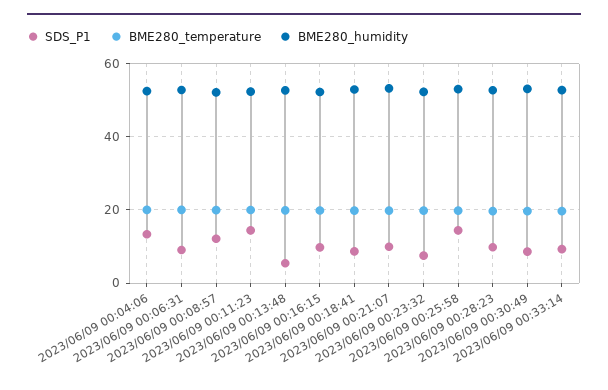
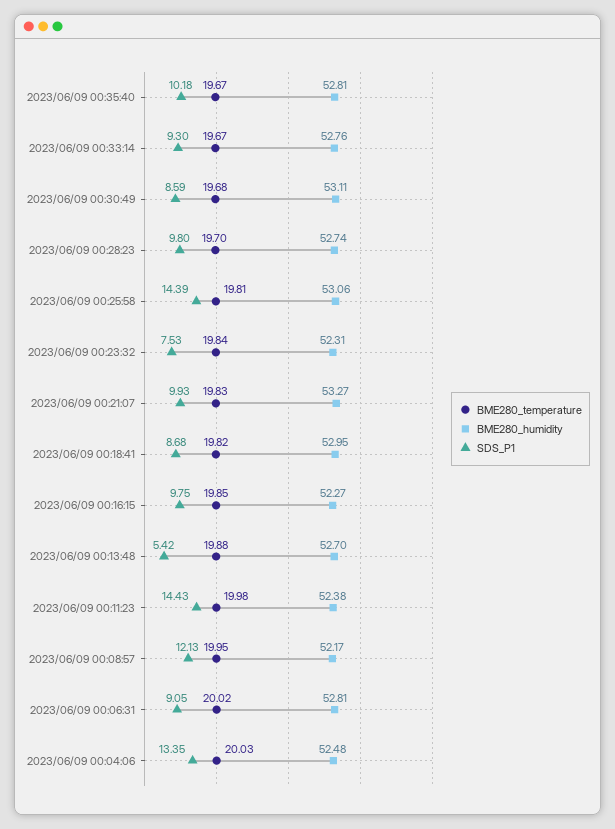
BME280_temperature, 2023/06/09 00:35:40: none -> 19.67
BME280_humidity, 2023/06/09 00:35:40: none -> 52.81
SDS_P1, 2023/06/09 00:35:40: none -> 10.18

